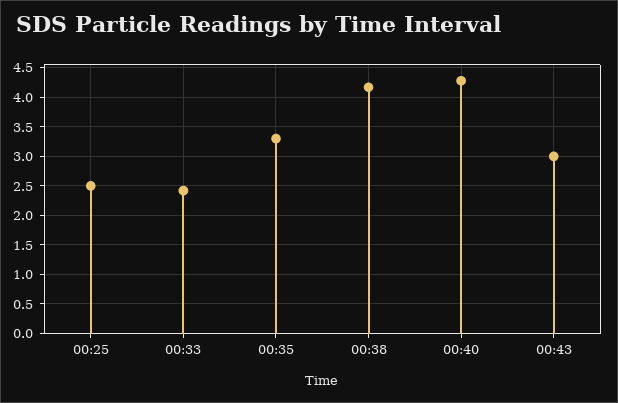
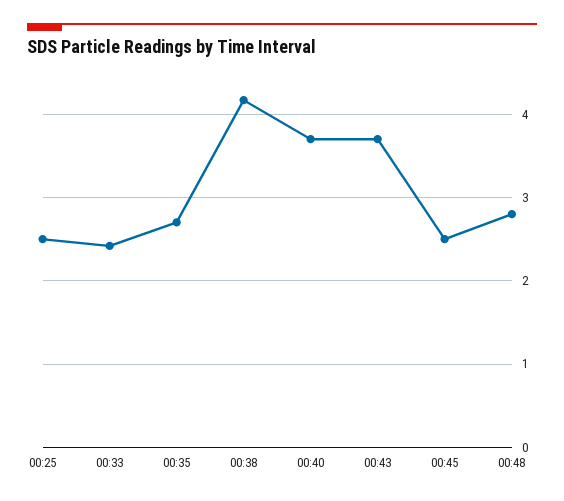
00:35: 3.25 -> 2.7
00:40: 4.25 -> 3.7
00:43: 3 -> 3.7
00:45: none -> 2.5
00:48: none -> 2.8

